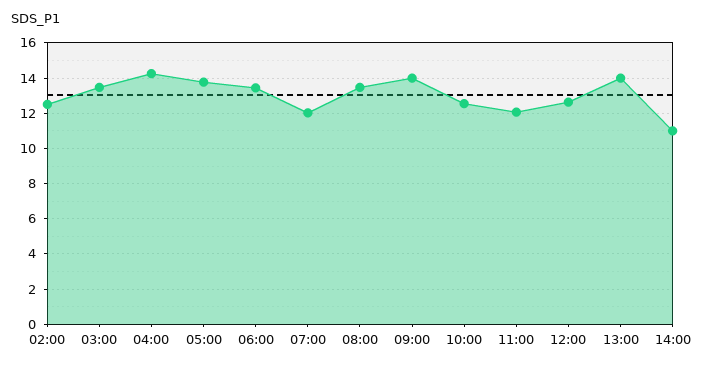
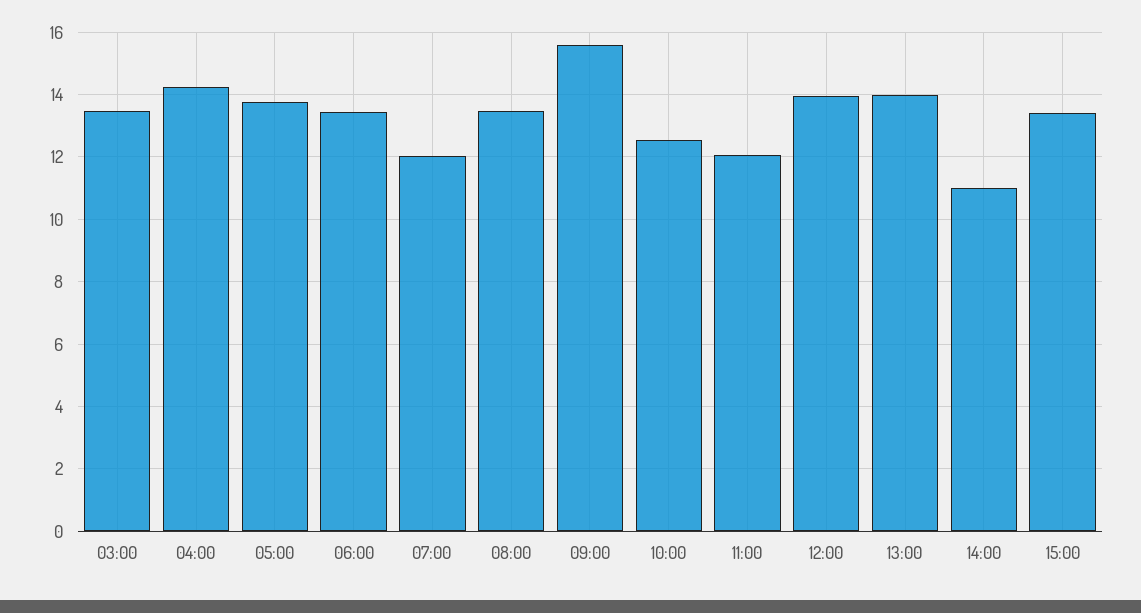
02:00: 12.5 -> none
09:00: 14 -> 15.6
12:00: 12.5 -> 14
15:00: none -> 13.4

